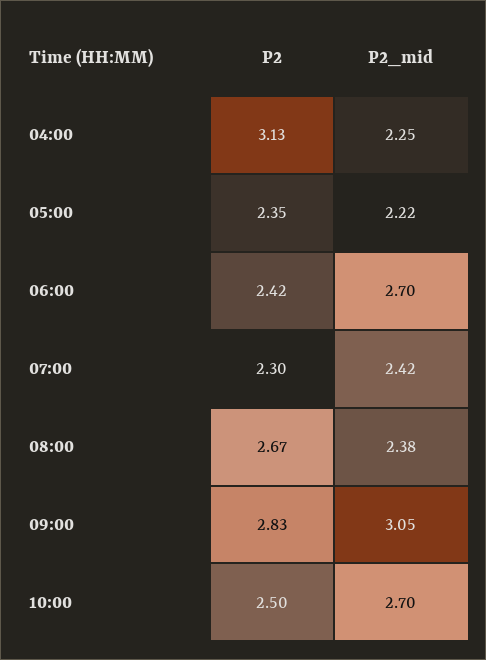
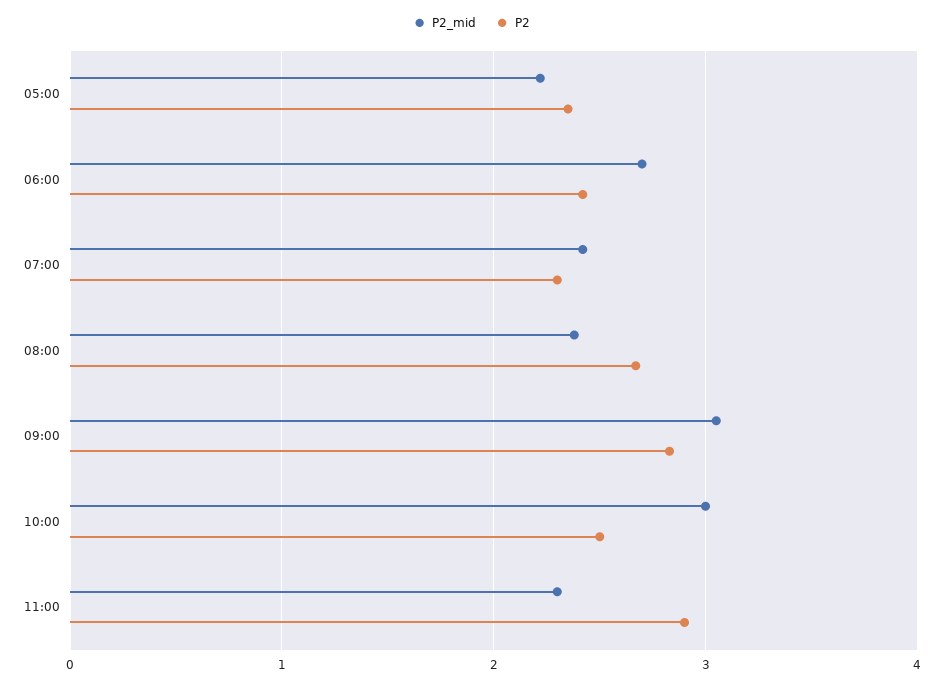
P2, 04:00: 3.13 -> none
P2_mid, 04:00: 2.25 -> none
P2_mid, 10:00: 2.7 -> 3
P2_mid, 11:00: none -> 2.3
P2, 11:00: none -> 2.9

